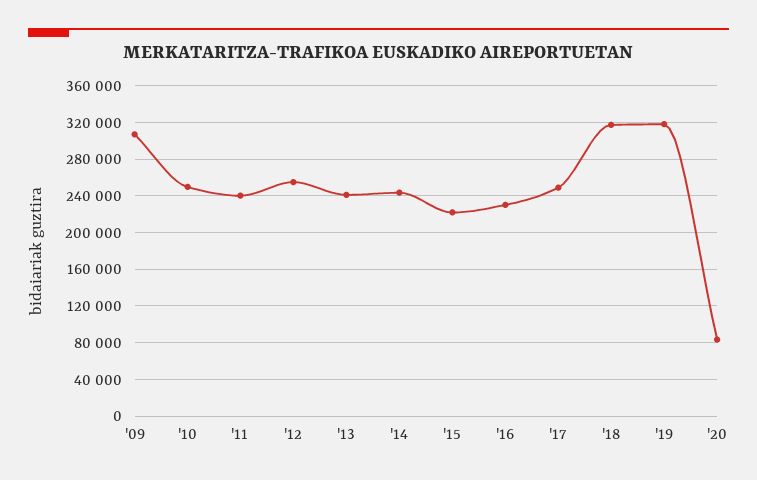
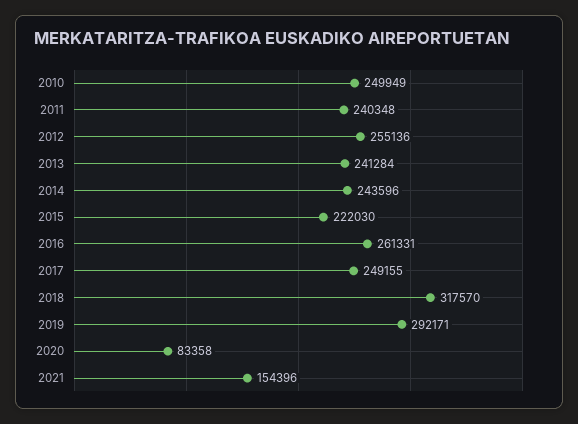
'09: 310000 -> none
'16: 230000 -> 261331
'19: 320000 -> 292171
2021: none -> 154396

